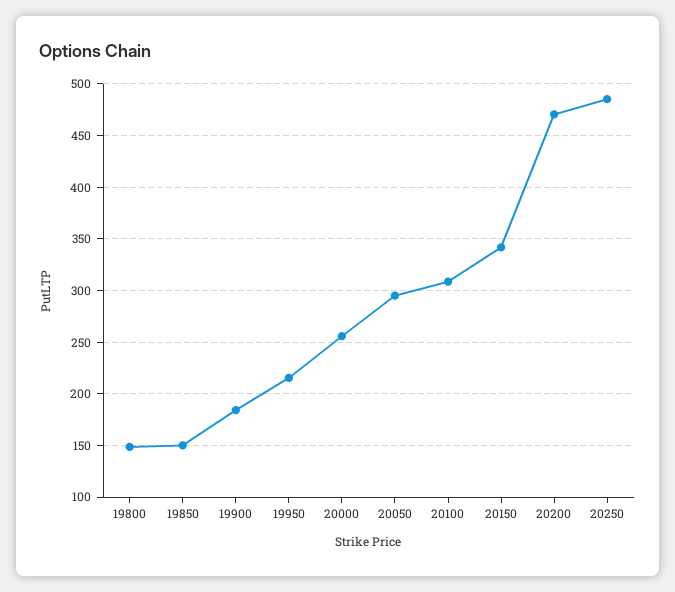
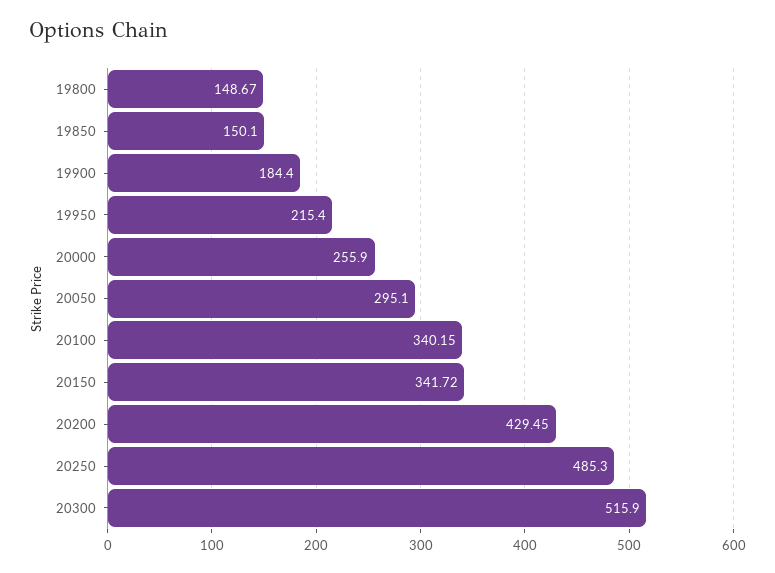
20100: 310 -> 340.15
20200: 470 -> 429.45
20300: none -> 515.9

